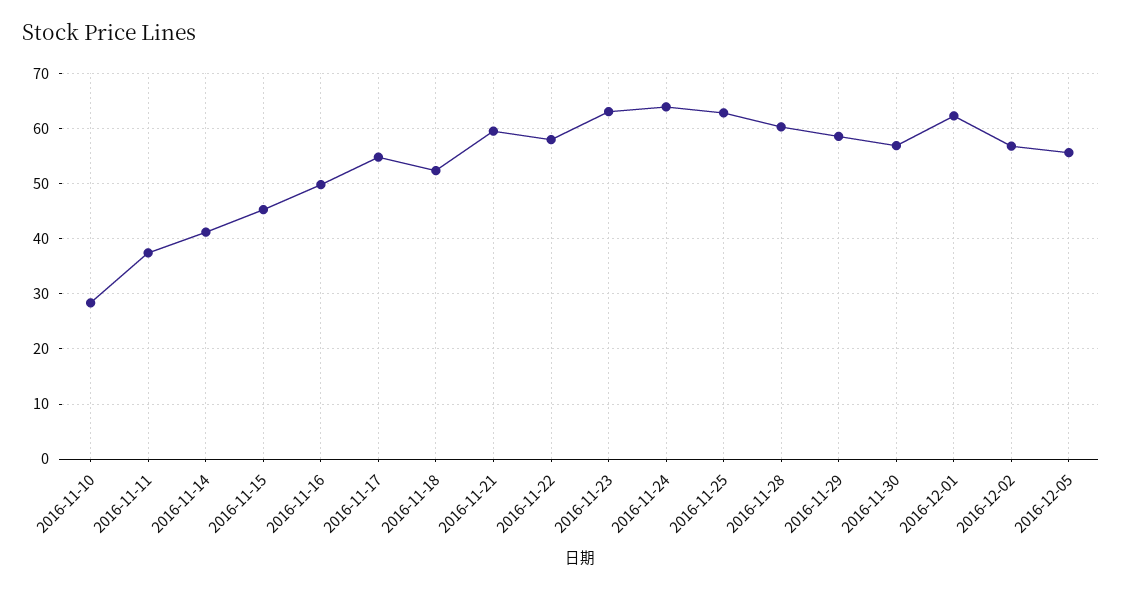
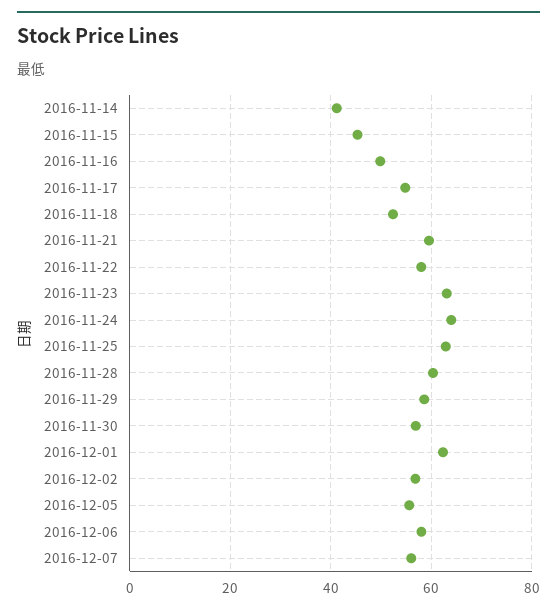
2016-11-10: 28 -> none
2016-11-11: 38 -> none
2016-12-06: none -> 58
2016-12-07: none -> 56

